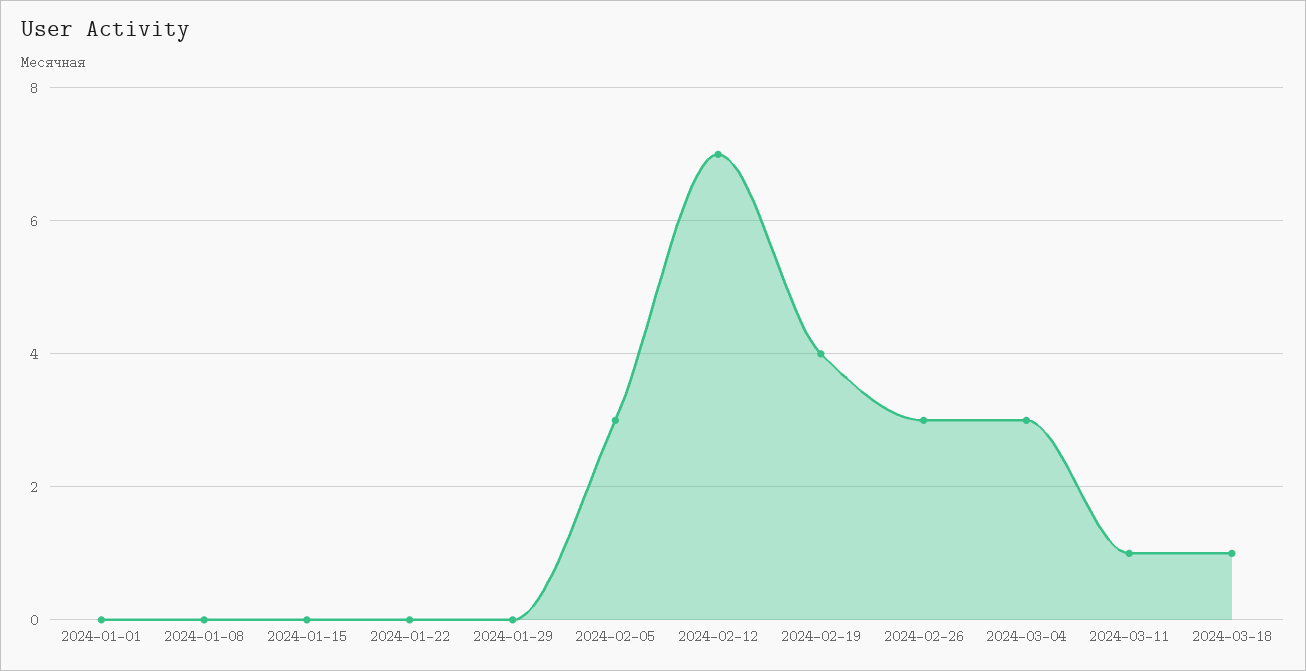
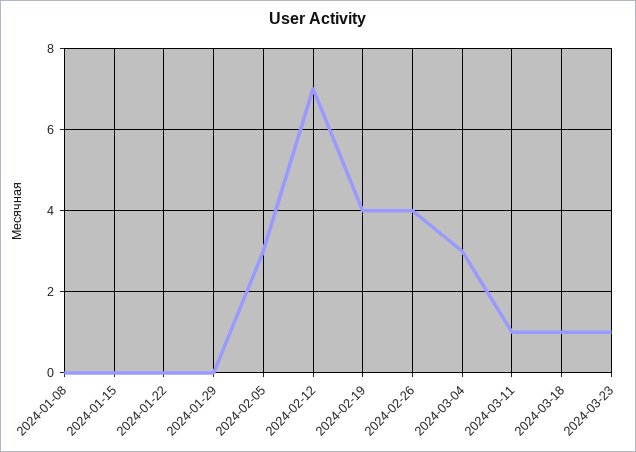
2024-01-01: 0 -> none
2024-02-26: 3 -> 4
2024-03-23: none -> 1

